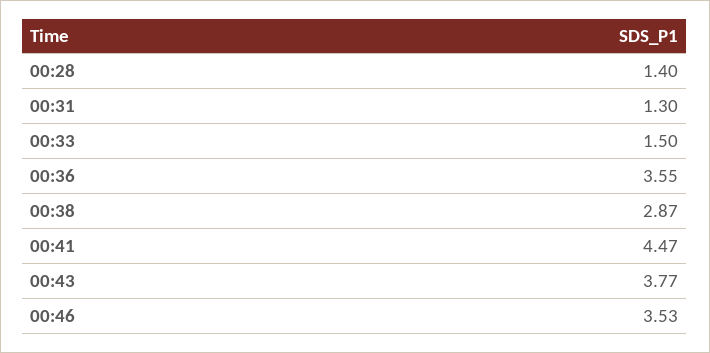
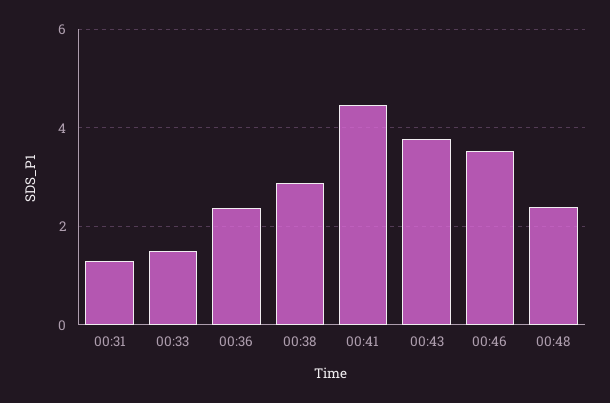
00:28: 1.4 -> none
00:36: 3.55 -> 2.4
00:48: none -> 2.4

